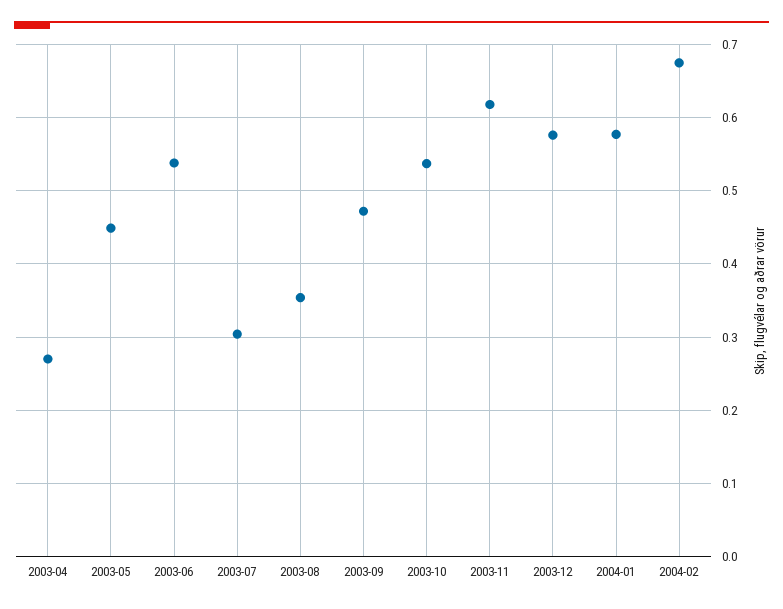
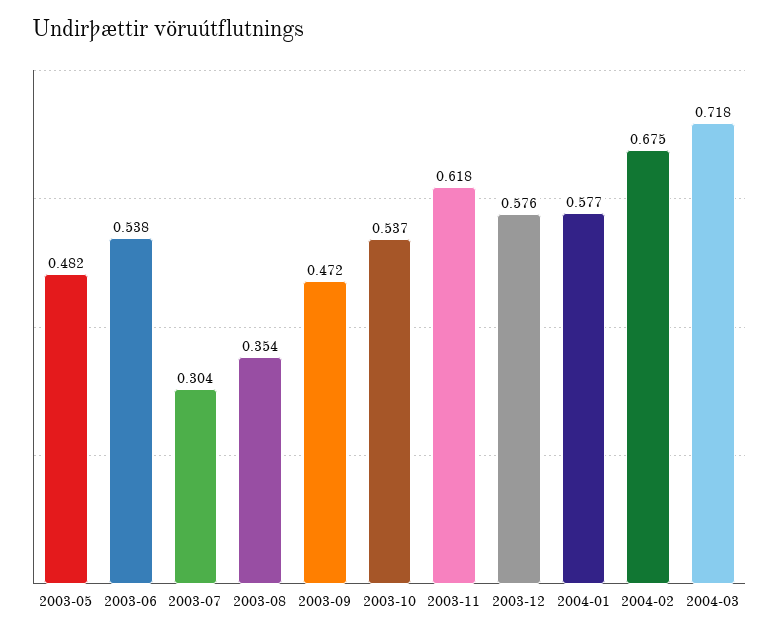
2003-04: 0.27 -> none
2003-05: 0.45 -> 0.482
2004-03: none -> 0.718

